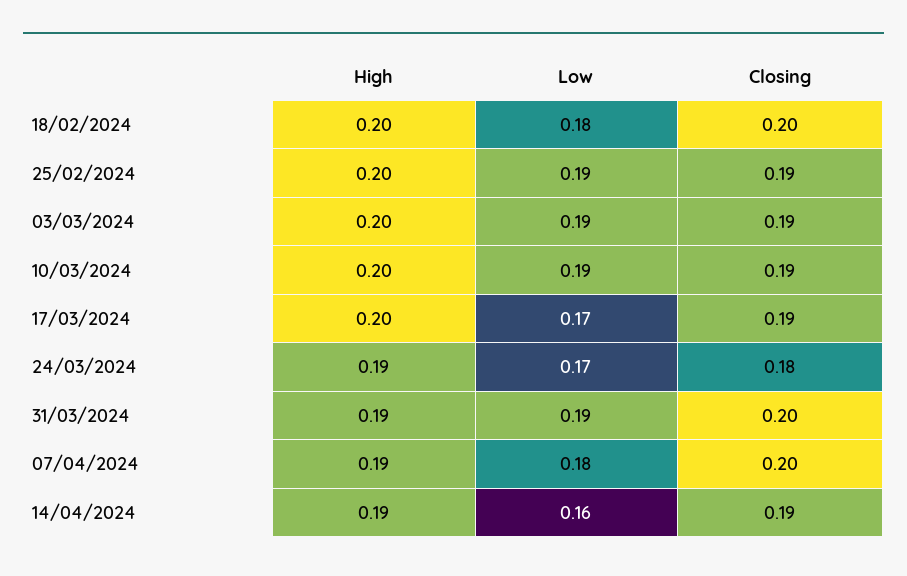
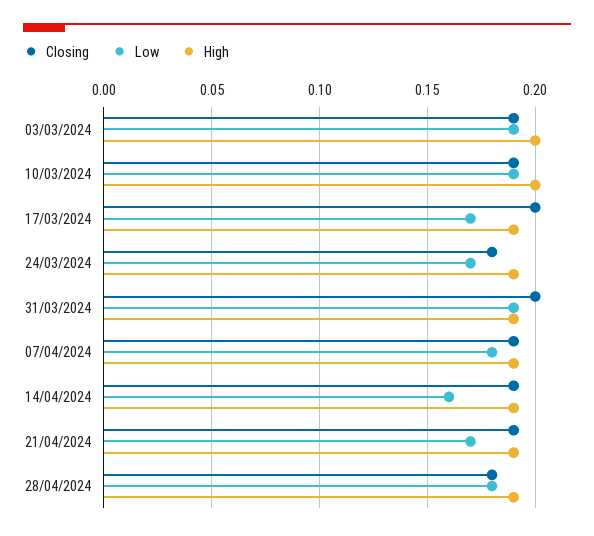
High, 18/02/2024: 0.2 -> none
Low, 18/02/2024: 0.18 -> none
Closing, 18/02/2024: 0.2 -> none
High, 25/02/2024: 0.2 -> none
Low, 25/02/2024: 0.19 -> none
Closing, 25/02/2024: 0.19 -> none
High, 17/03/2024: 0.2 -> 0.19
Closing, 17/03/2024: 0.19 -> 0.2
Closing, 07/04/2024: 0.2 -> 0.19
Closing, 21/04/2024: none -> 0.19
Low, 21/04/2024: none -> 0.17
High, 21/04/2024: none -> 0.19
Closing, 28/04/2024: none -> 0.18
Low, 28/04/2024: none -> 0.18
High, 28/04/2024: none -> 0.19

